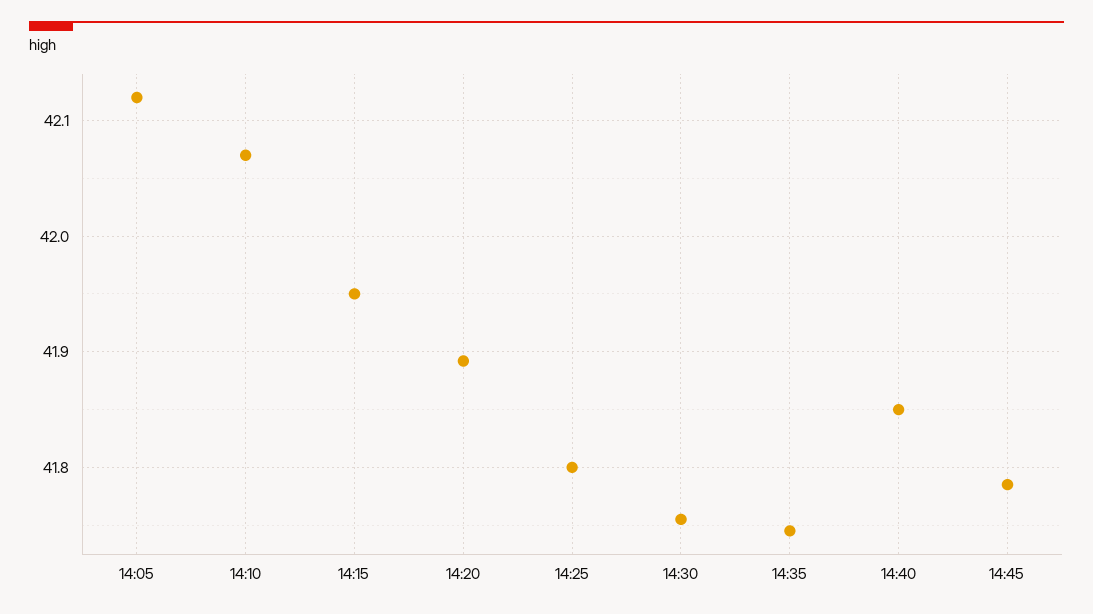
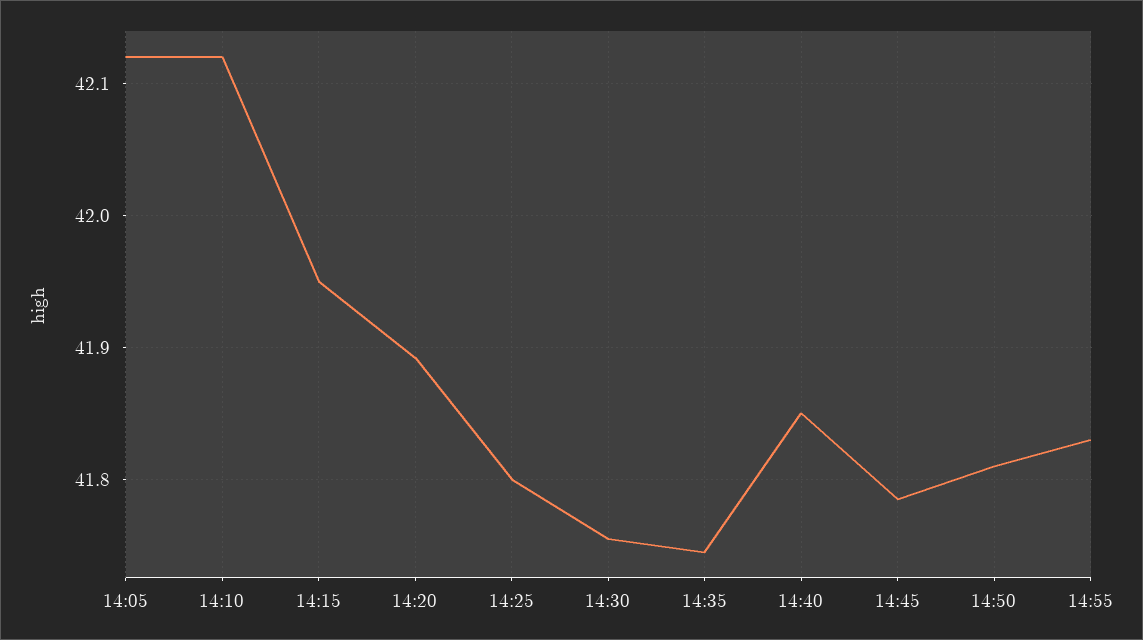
14:10: 42.07 -> 42.12
14:50: none -> 41.81
14:55: none -> 41.83

